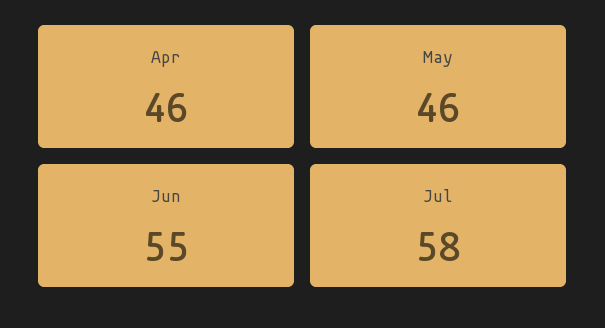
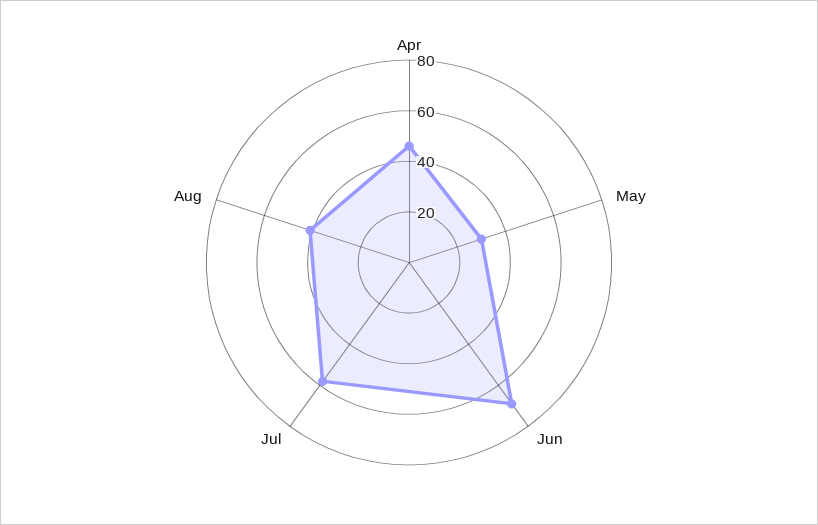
May: 46 -> 30
Jun: 55 -> 70
Aug: none -> 40

